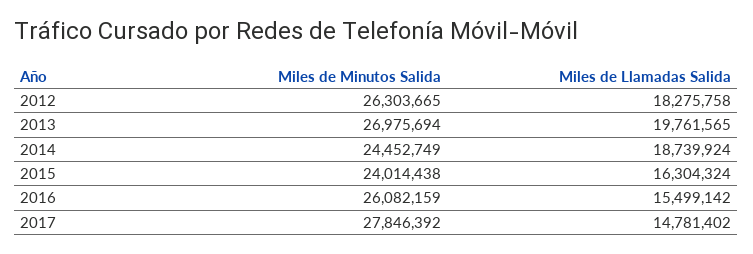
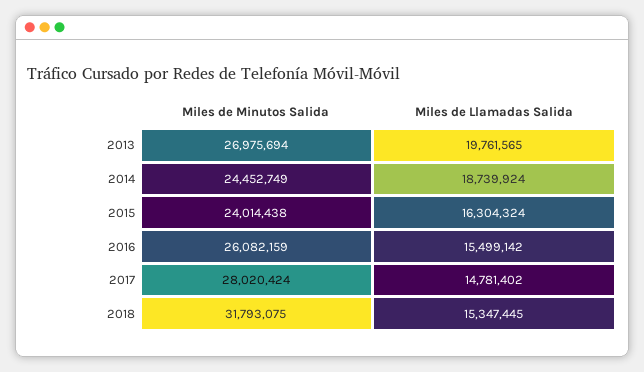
Miles de Minutos Salida, 2012: 26303665 -> none
Miles de Llamadas Salida, 2012: 18275758 -> none
Miles de Minutos Salida, 2017: 27846392 -> 28020424
Miles de Minutos Salida, 2018: none -> 31793075
Miles de Llamadas Salida, 2018: none -> 15347445

